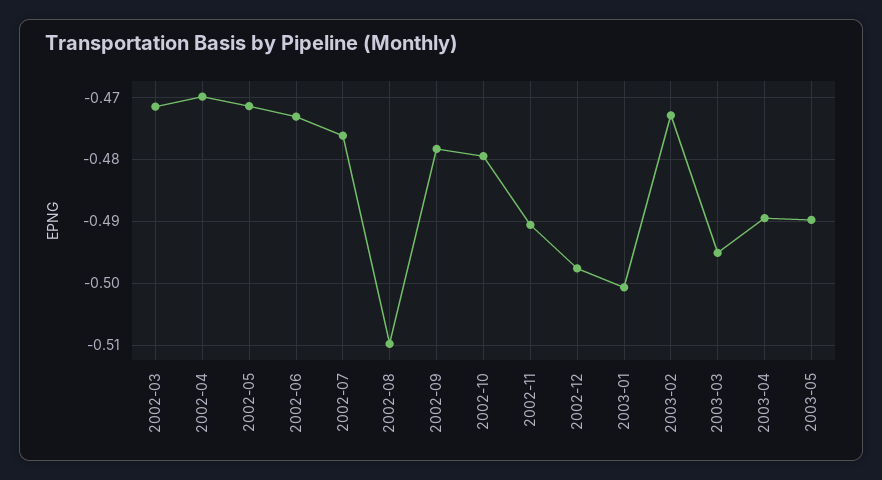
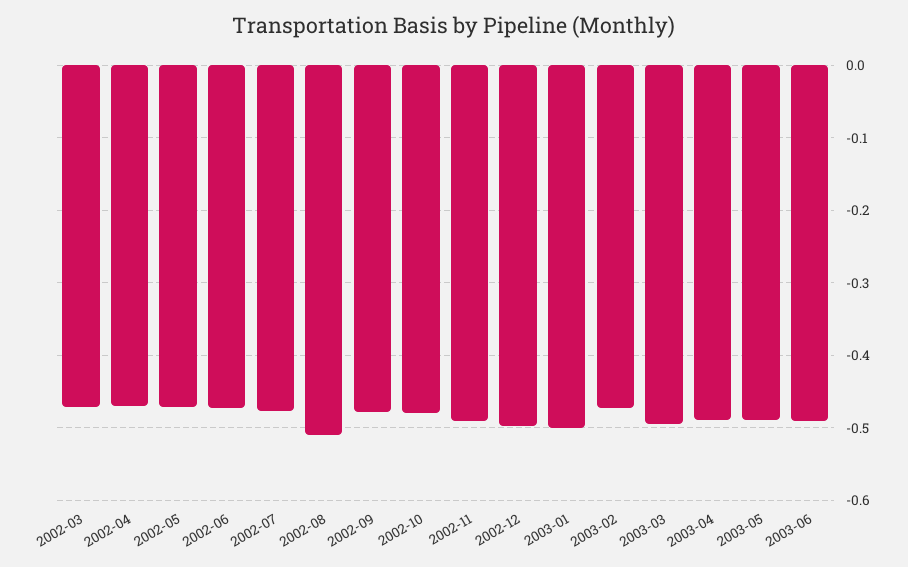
2003-06: none -> -0.49

